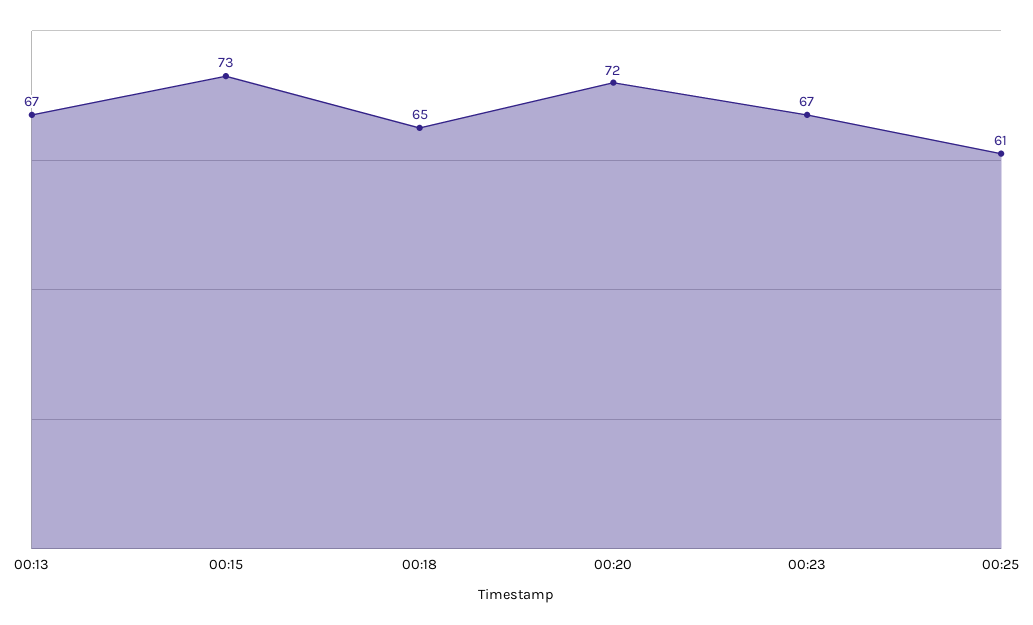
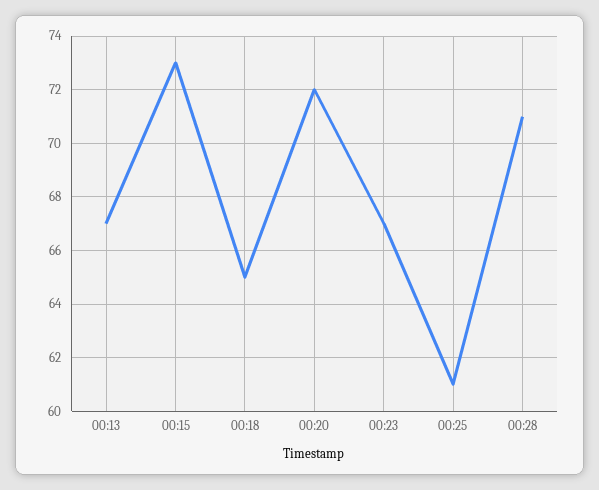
00:28: none -> 71

